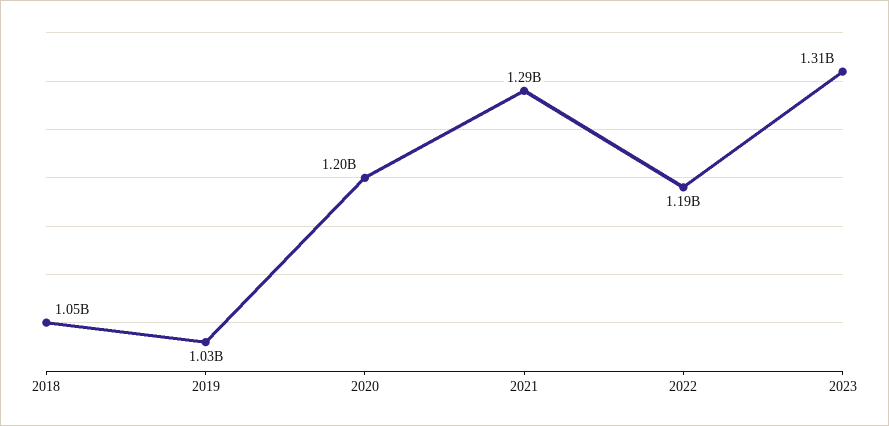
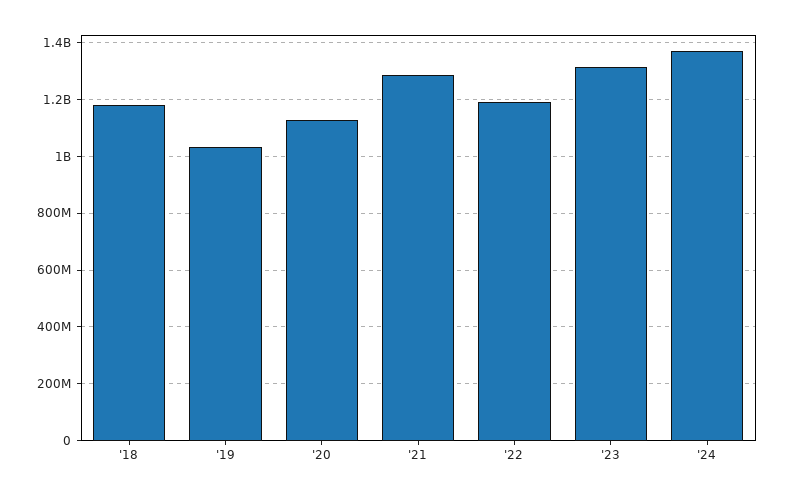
2018: 1050000000 -> 1175000000
2020: 1200000000 -> 1125000000
'24: none -> 1375000000

